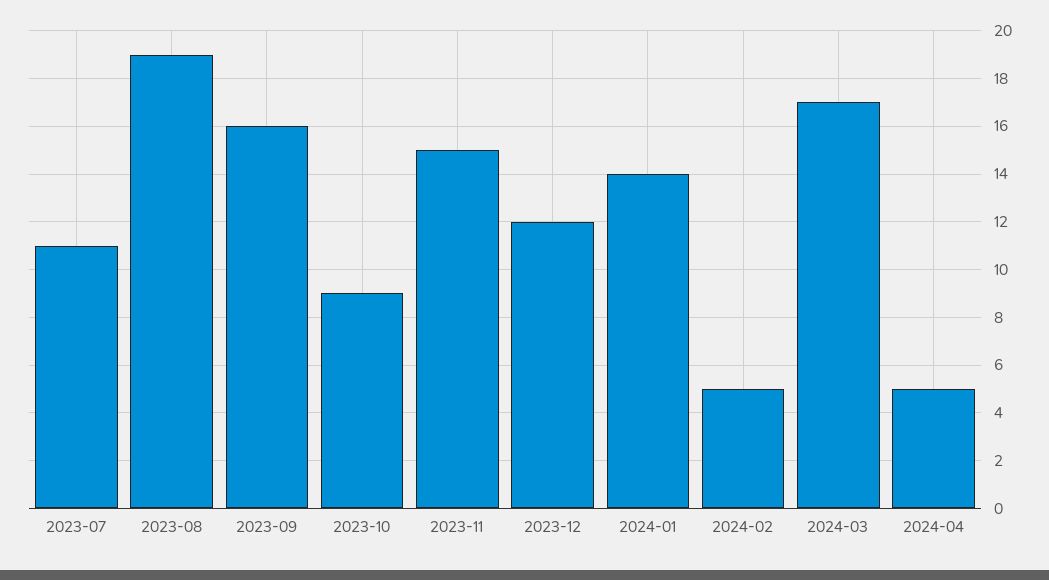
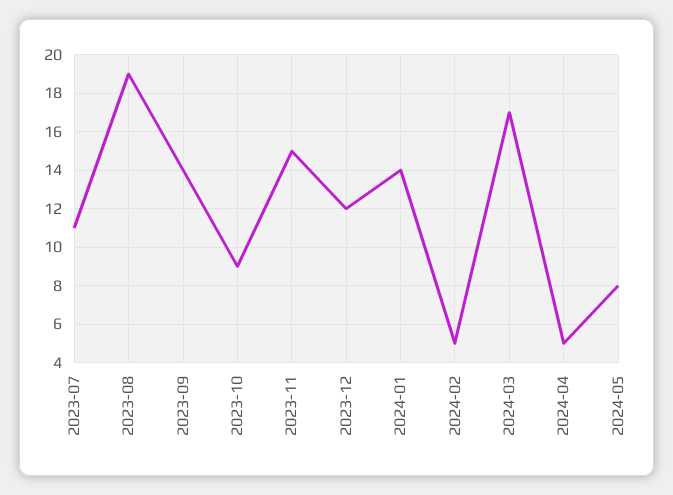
2023-09: 16 -> 14
2024-05: none -> 8

